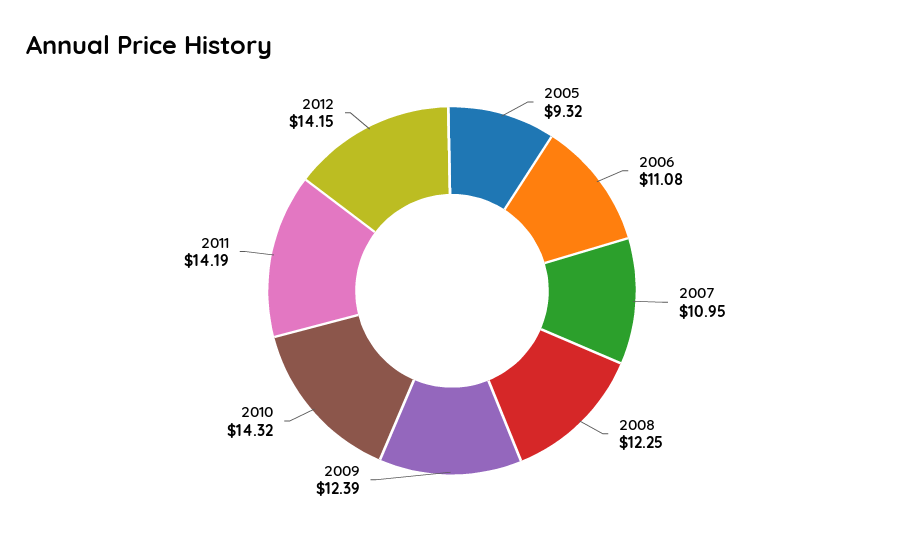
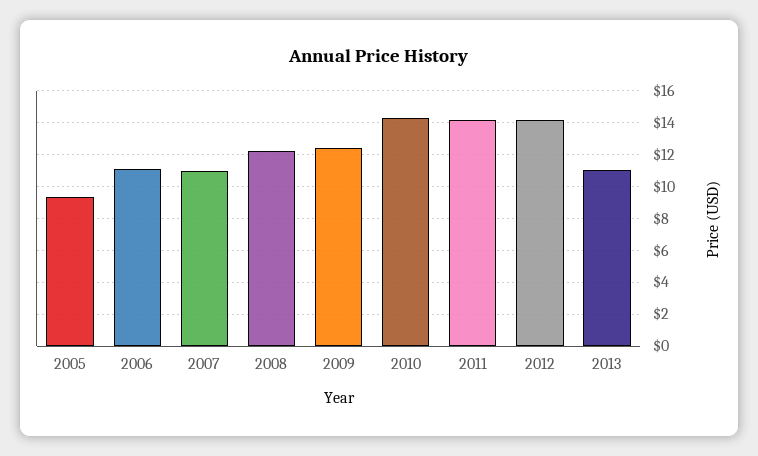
2013: none -> 11

